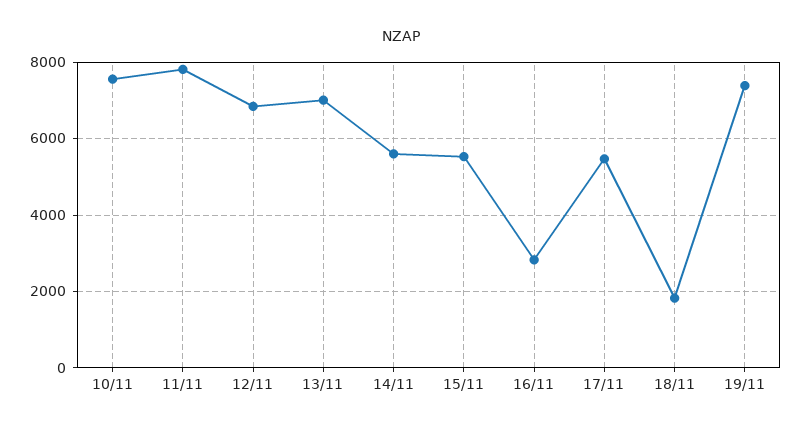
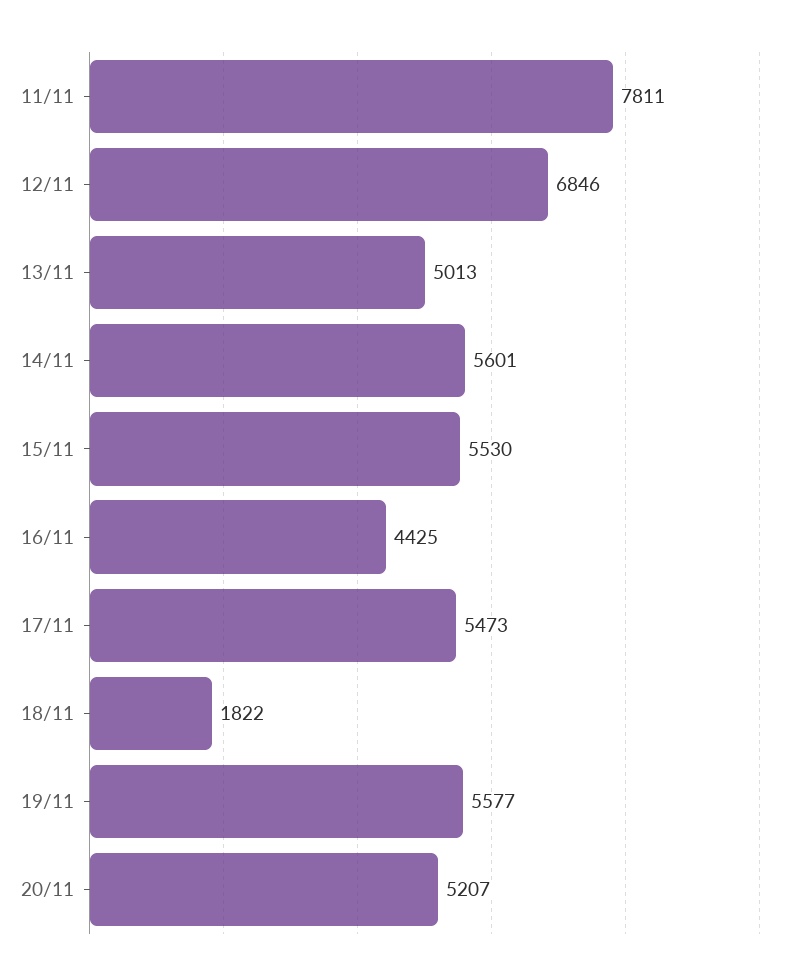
10/11: 7600 -> none
13/11: 7000 -> 5013
16/11: 2800 -> 4425
19/11: 7400 -> 5577
20/11: none -> 5207

